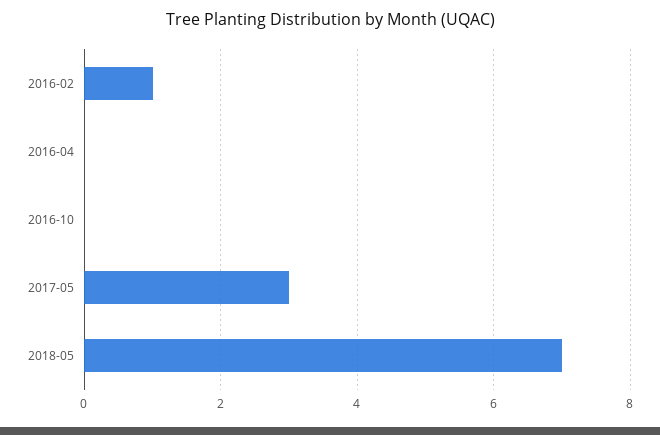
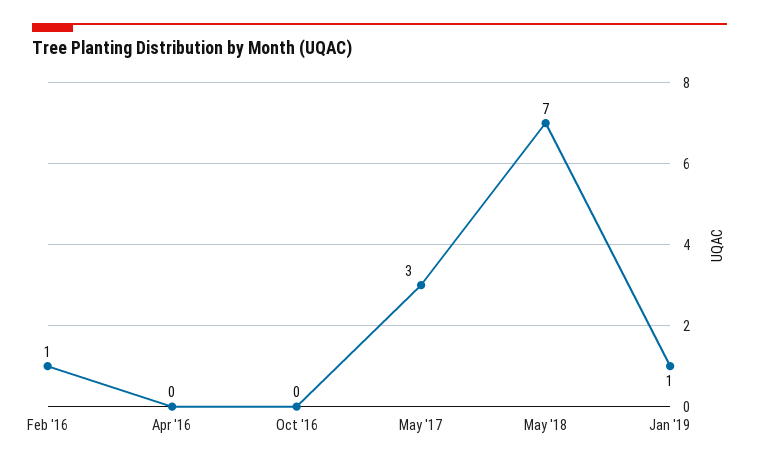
Jan '19: none -> 1

